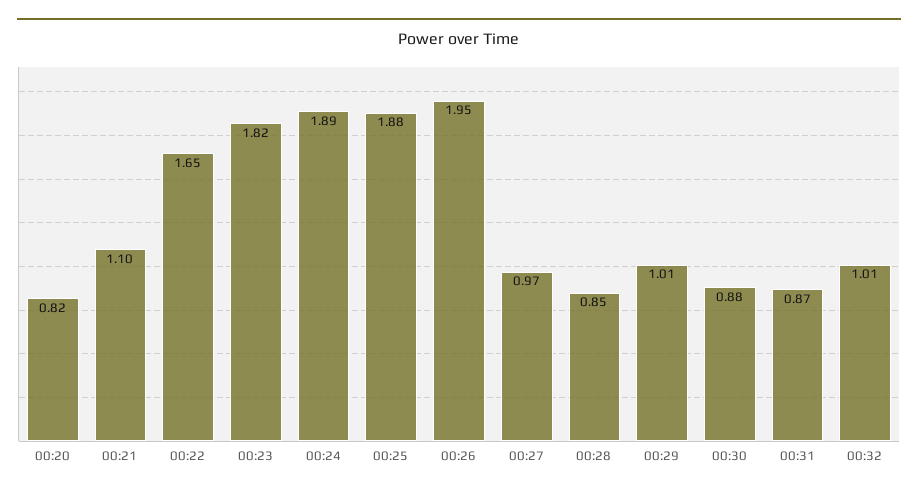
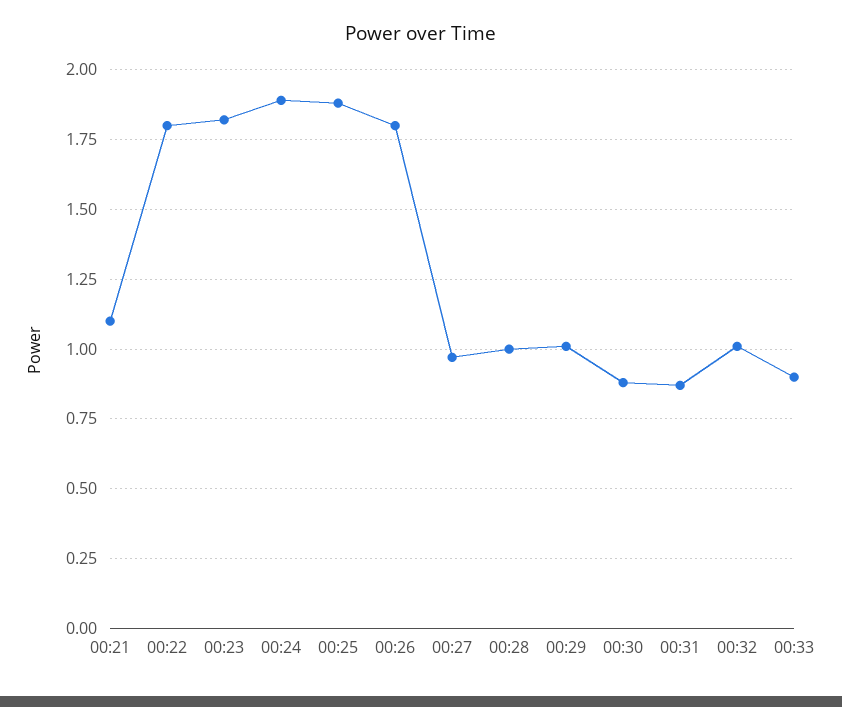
00:20: 0.82 -> none
00:22: 1.65 -> 1.8
00:26: 1.95 -> 1.8
00:28: 0.85 -> 1
00:33: none -> 0.9

